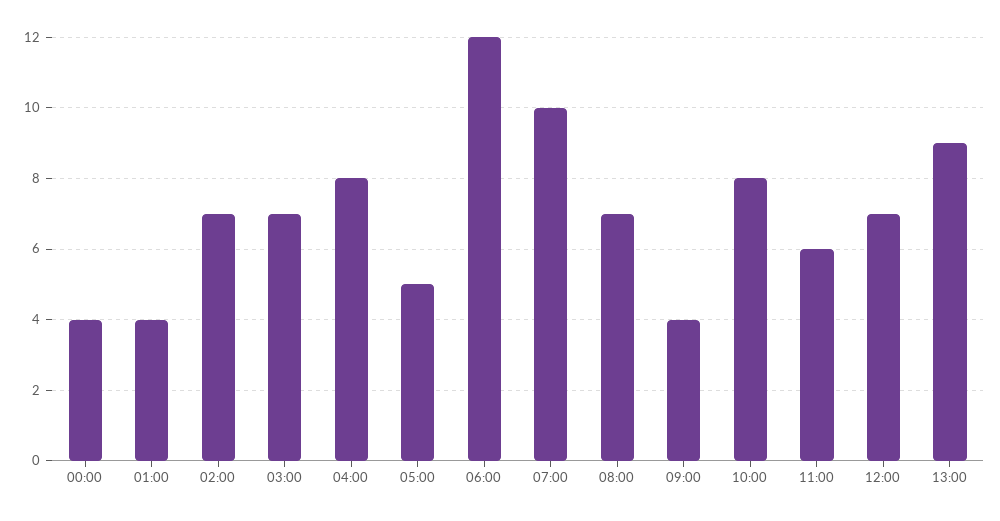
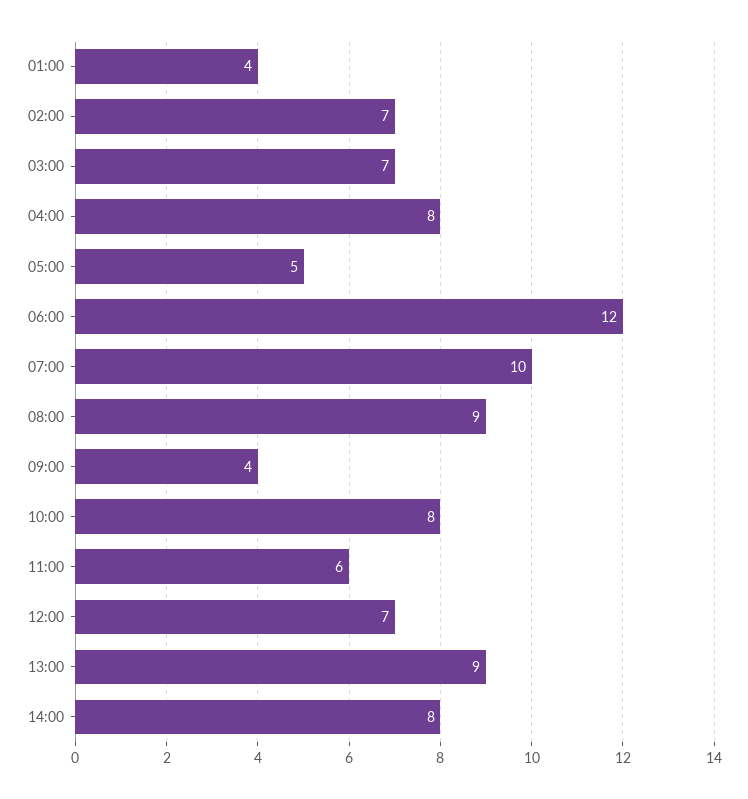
00:00: 4 -> none
08:00: 7 -> 9
14:00: none -> 8

